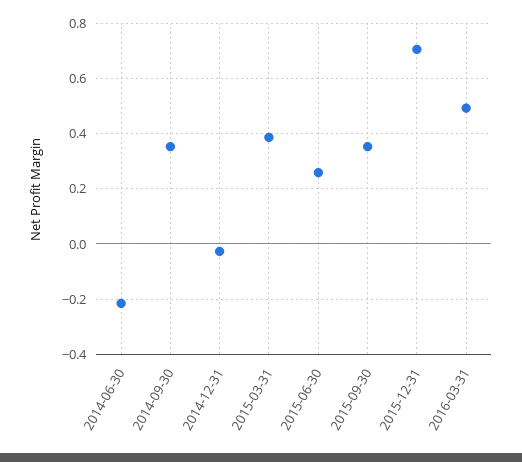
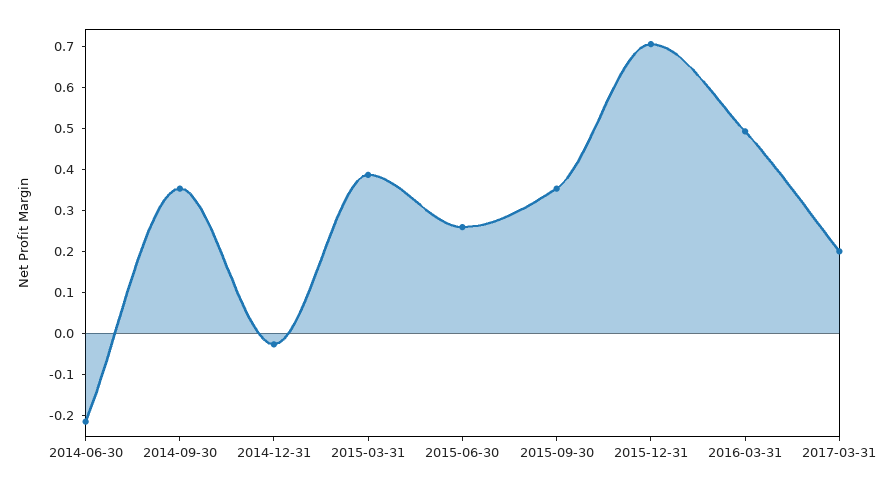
2017-03-31: none -> 0.2

